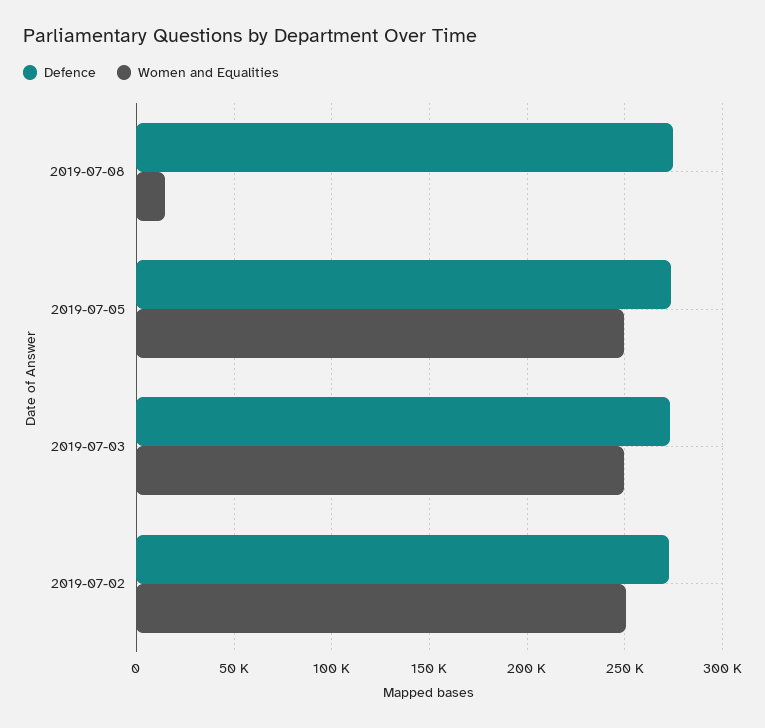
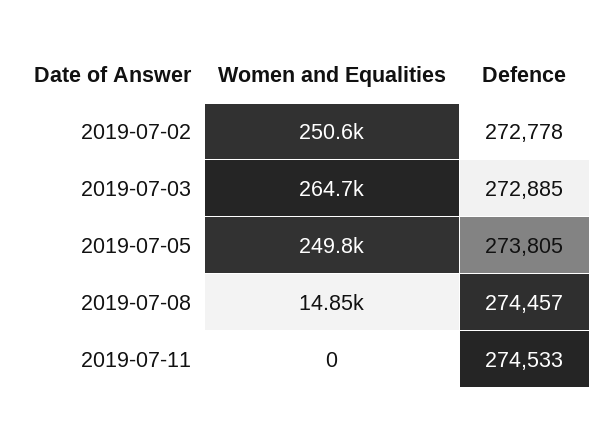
Women and Equalities, 2019-07-03: 250000 -> 264700
Women and Equalities, 2019-07-11: none -> 0
Defence, 2019-07-11: none -> 274533

